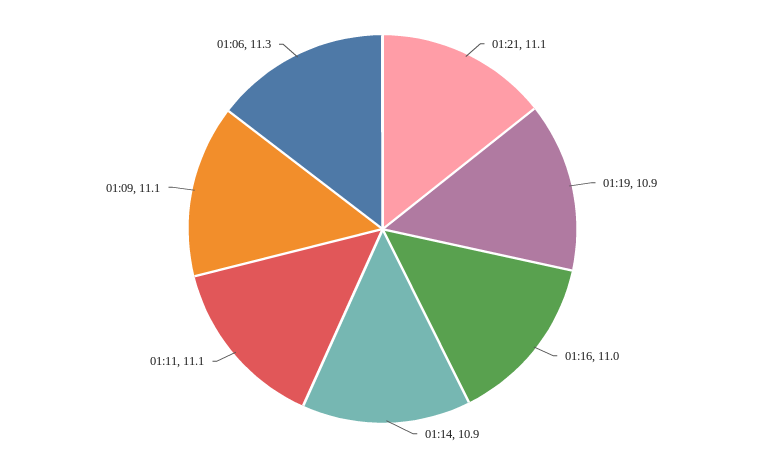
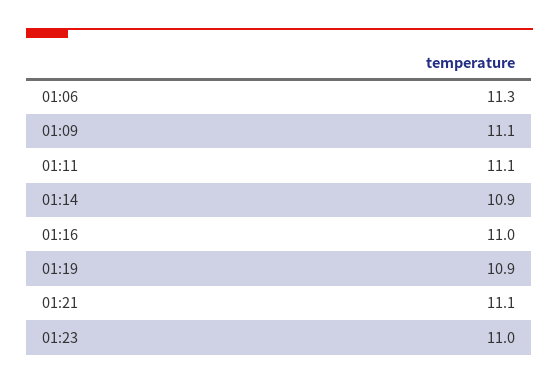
01:23: none -> 11

